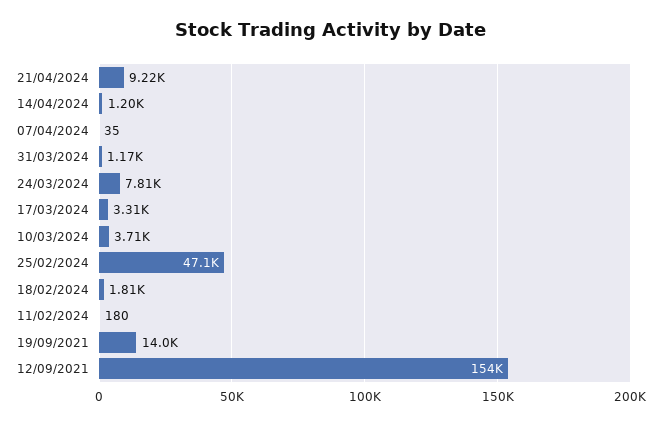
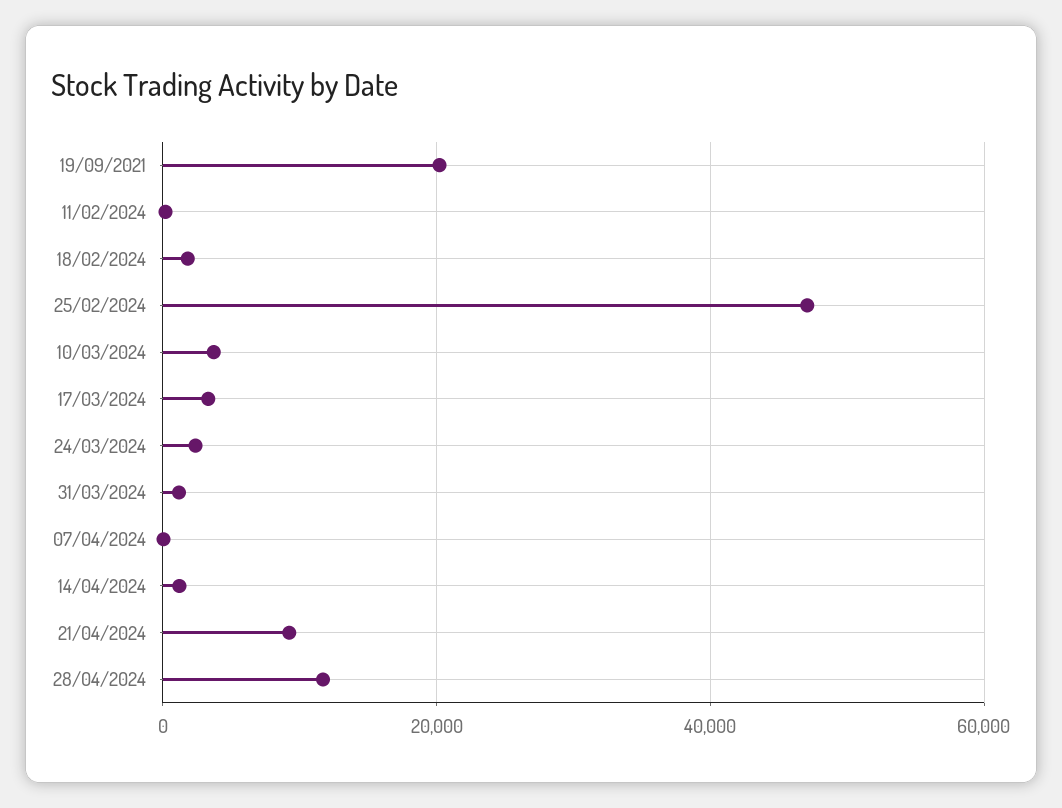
24/03/2024: 7810 -> 2000
19/09/2021: 14000 -> 20000
12/09/2021: 154000 -> none
28/04/2024: none -> 12000

